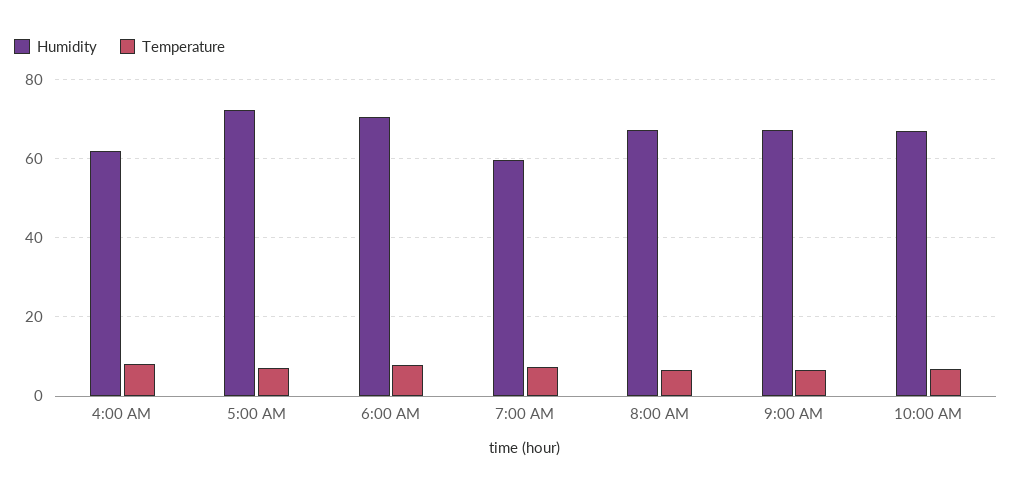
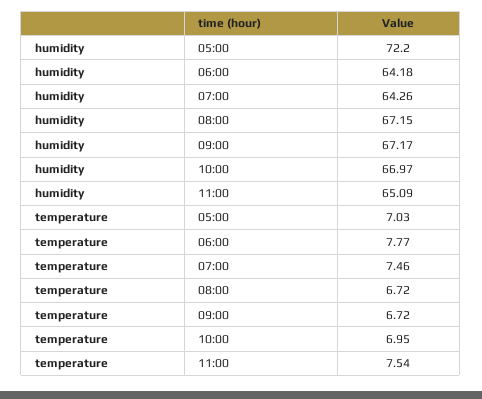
Humidity, 4:00 AM: 62 -> none
Temperature, 4:00 AM: 8 -> none
Humidity, 6:00 AM: 70 -> 64.18
Humidity, 7:00 AM: 60 -> 64.26
Humidity, 11:00: none -> 65.09
Temperature, 11:00: none -> 7.54

